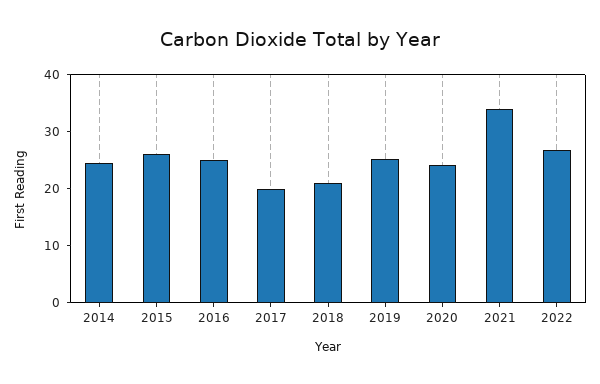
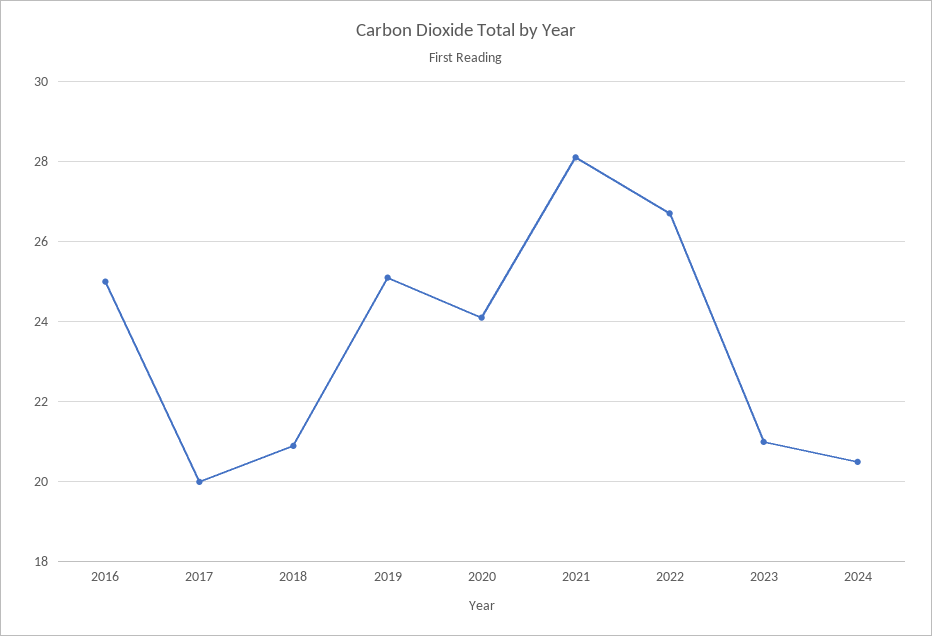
2014: 24 -> none
2015: 26 -> none
2021: 34 -> 28
2023: none -> 21
2024: none -> 20.5

